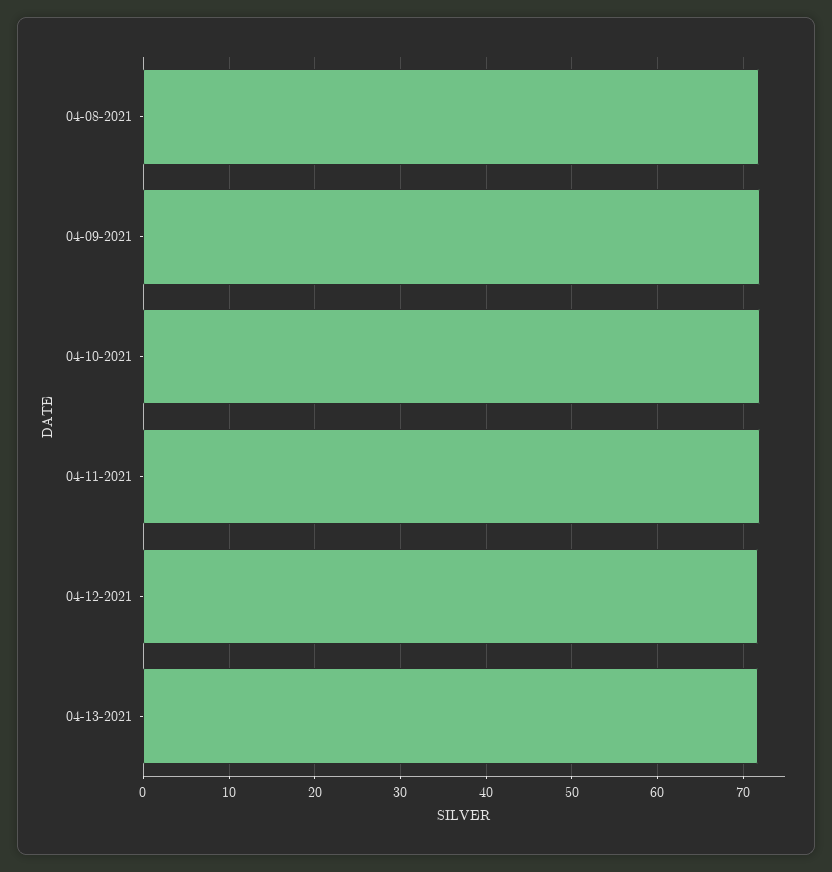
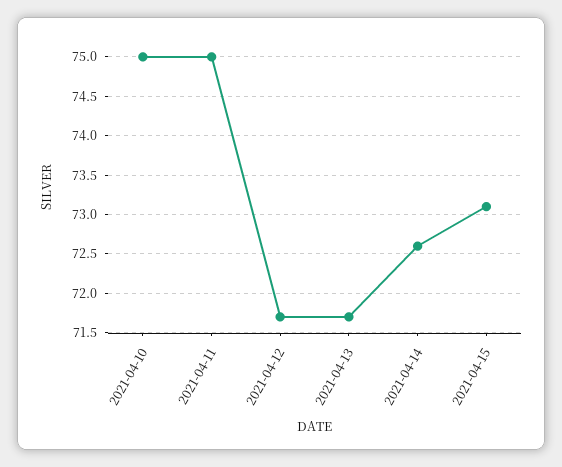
04-08-2021: 72 -> none
04-09-2021: 72 -> none
04-10-2021: 72 -> 75
04-11-2021: 72 -> 75
2021-04-14: none -> 72.6
2021-04-15: none -> 73.1

